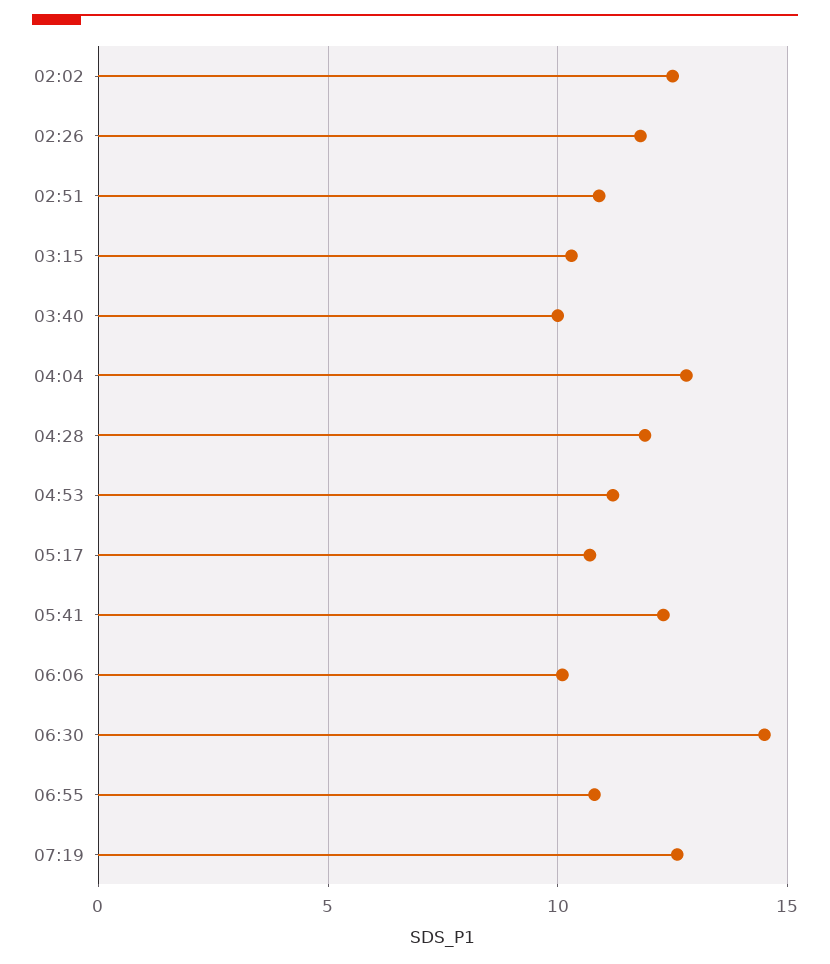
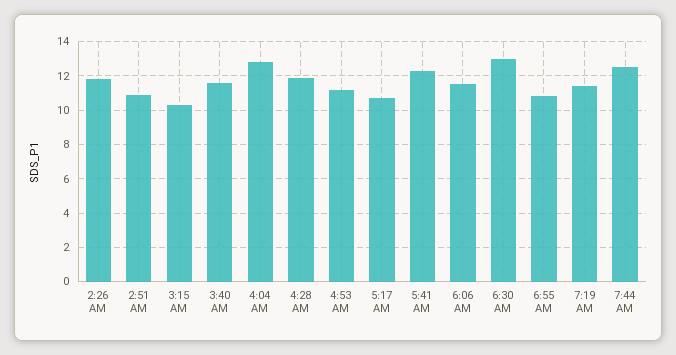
02:02: 12.5 -> none
03:40: 10 -> 11.5
06:06: 10 -> 11.5
06:30: 14.5 -> 13
07:19: 12.5 -> 11.5
7:44 AM: none -> 12.5

